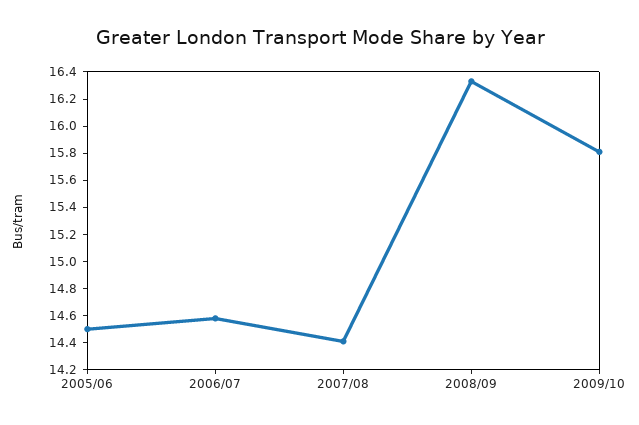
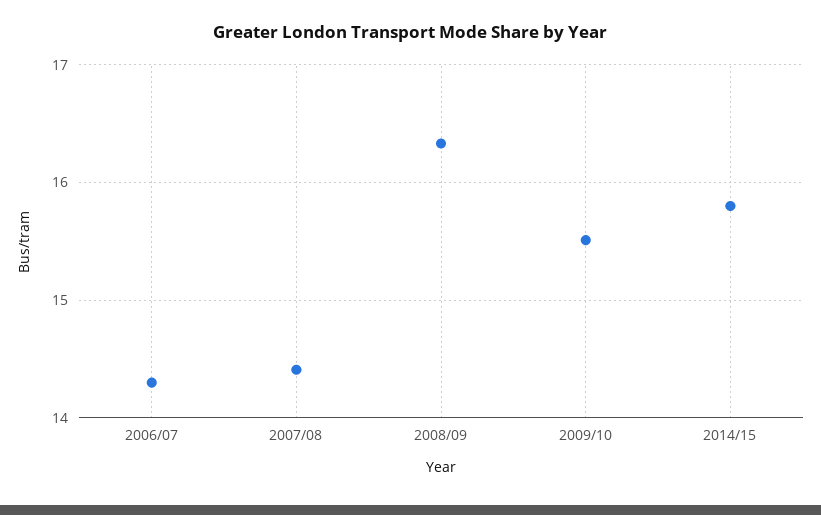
2005/06: 14.5 -> none
2006/07: 14.6 -> 14.3
2009/10: 15.8 -> 15.5
2014/15: none -> 15.8

